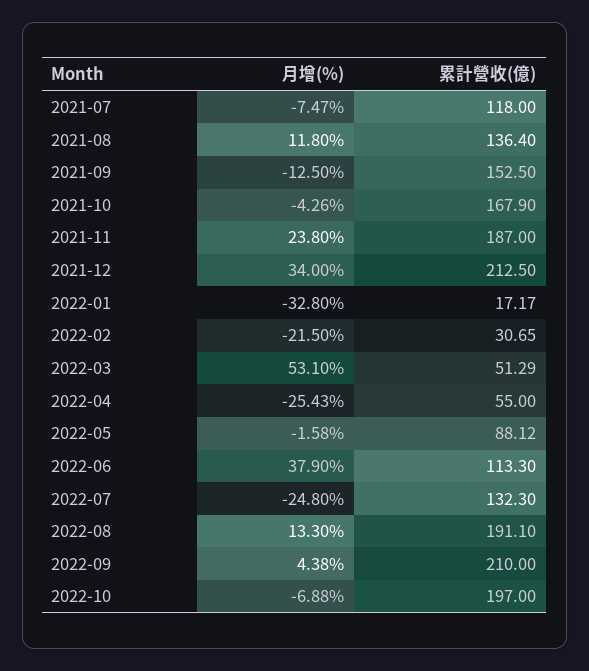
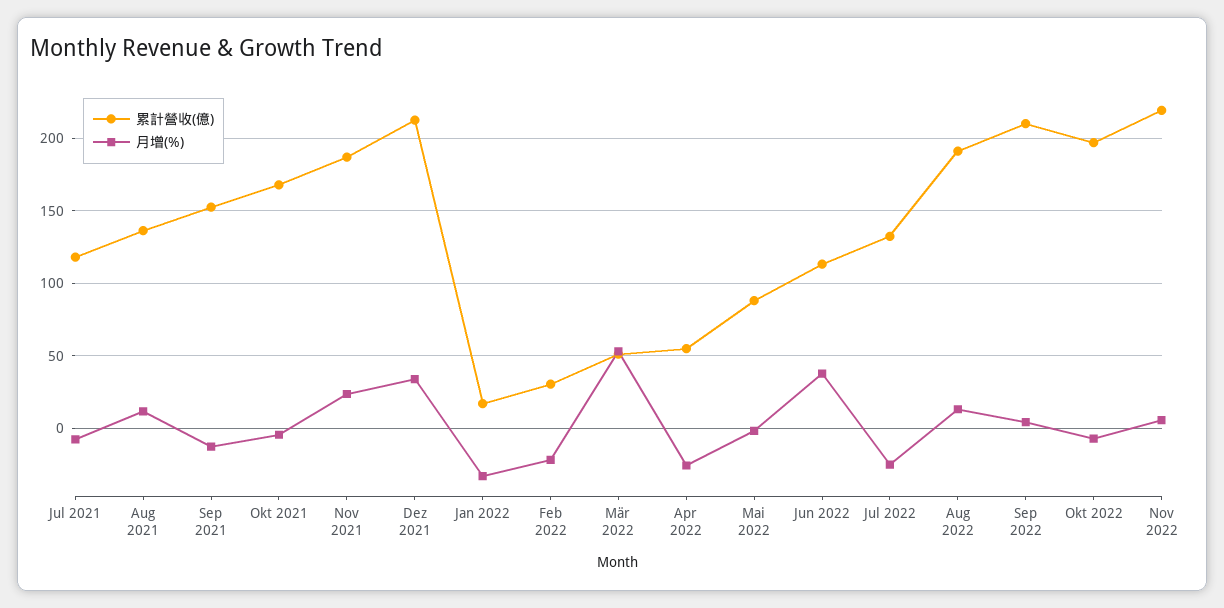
累計營收(億), Nov 2022: none -> 220
月增(%), Nov 2022: none -> 5

